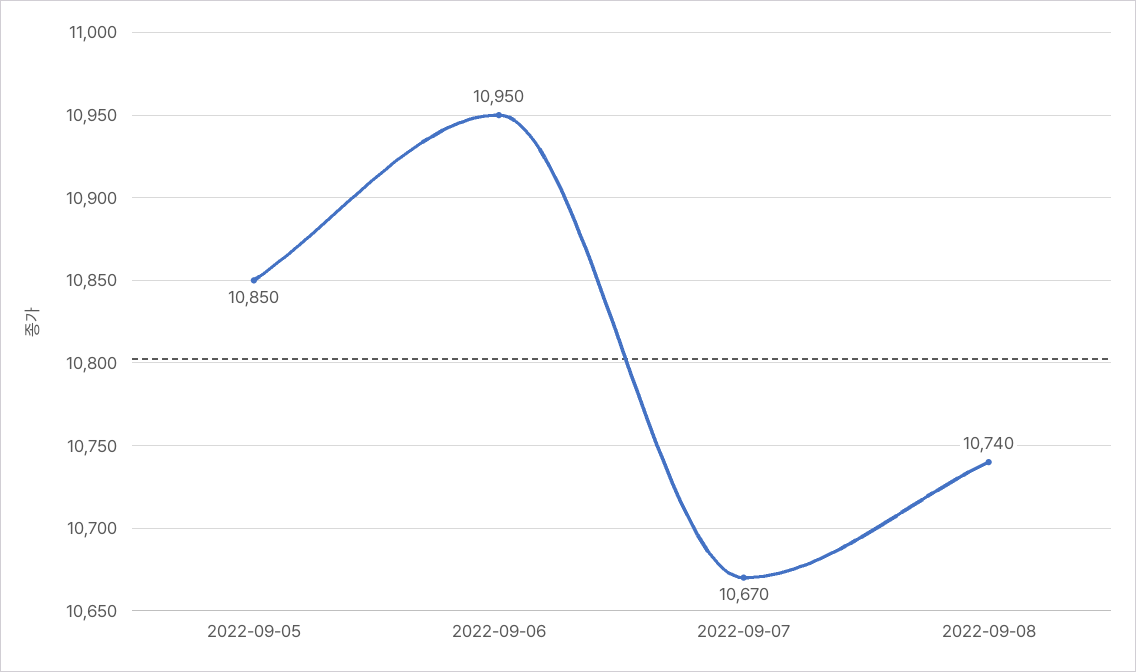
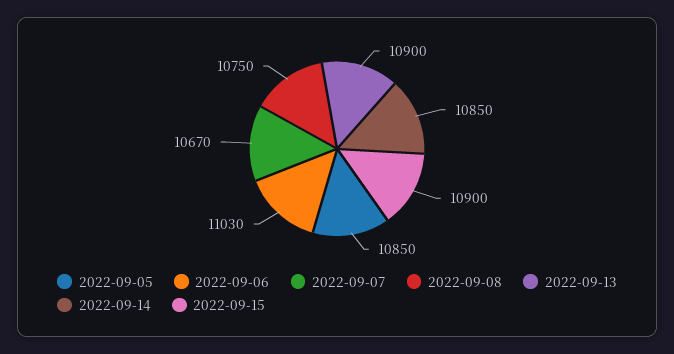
2022-09-06: 10950 -> 11030
2022-09-08: 10740 -> 10750
2022-09-13: none -> 10900
2022-09-14: none -> 10850
2022-09-15: none -> 10900

